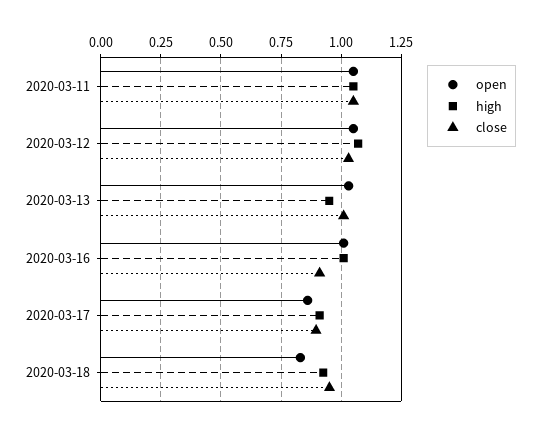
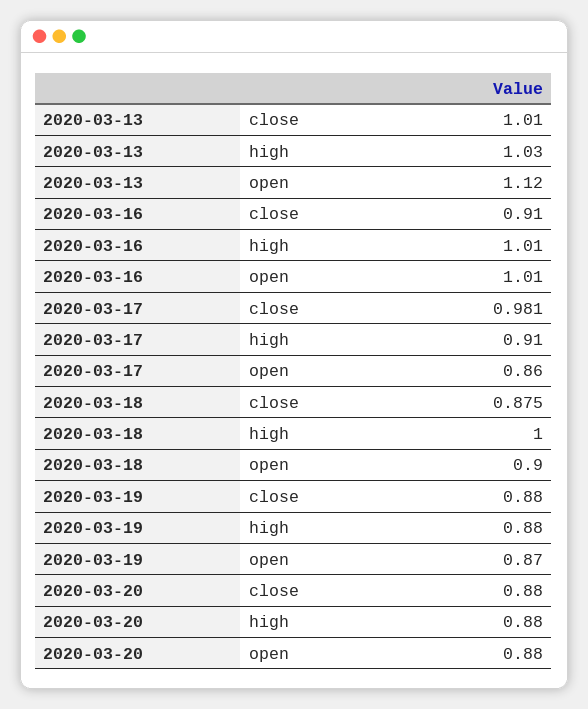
open, 2020-03-11: 1.05 -> none
high, 2020-03-11: 1.05 -> none
close, 2020-03-11: 1.05 -> none
open, 2020-03-12: 1.05 -> none
high, 2020-03-12: 1.075 -> none
close, 2020-03-12: 1.025 -> none
open, 2020-03-13: 1.025 -> 1.12
high, 2020-03-13: 0.95 -> 1.03
close, 2020-03-17: 0.9 -> 0.981
open, 2020-03-18: 0.825 -> 0.9
high, 2020-03-18: 0.925 -> 1
close, 2020-03-18: 0.95 -> 0.875
close, 2020-03-19: none -> 0.88
high, 2020-03-19: none -> 0.88
open, 2020-03-19: none -> 0.87
close, 2020-03-20: none -> 0.88
high, 2020-03-20: none -> 0.88
open, 2020-03-20: none -> 0.88

